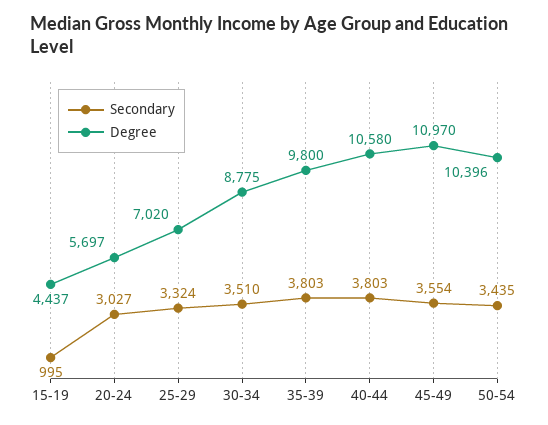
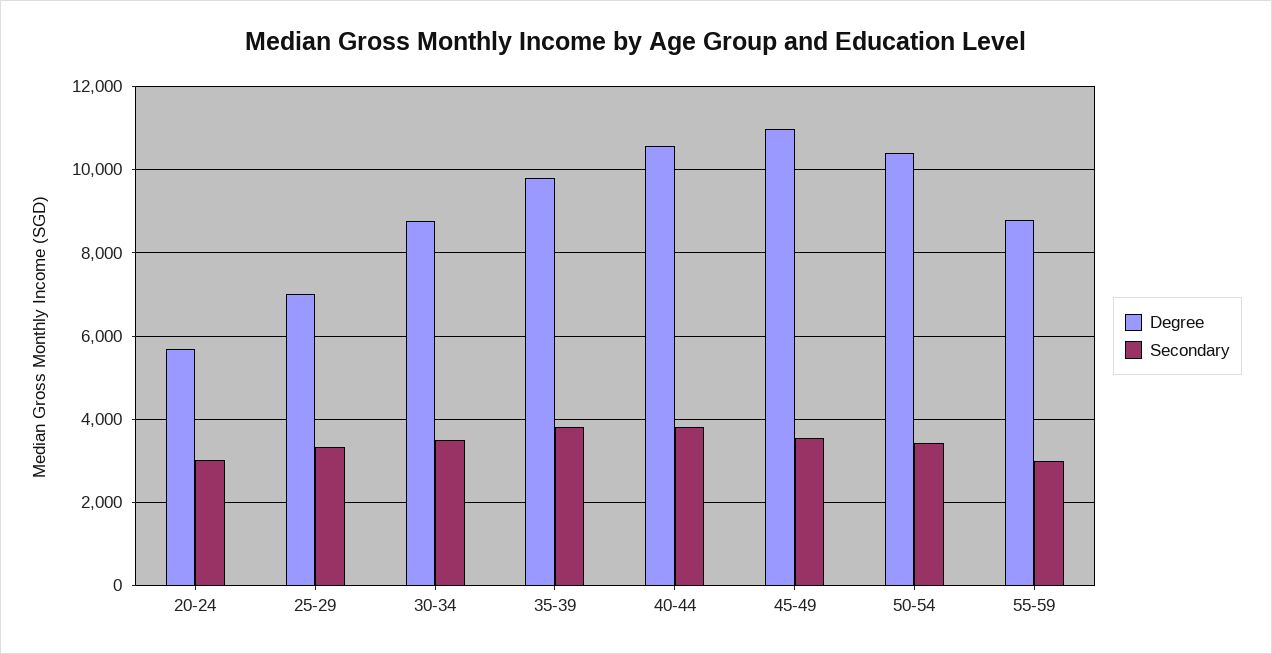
Secondary, 15-19: 995 -> none
Degree, 15-19: 4437 -> none
Degree, 55-59: none -> 8800
Secondary, 55-59: none -> 3000

